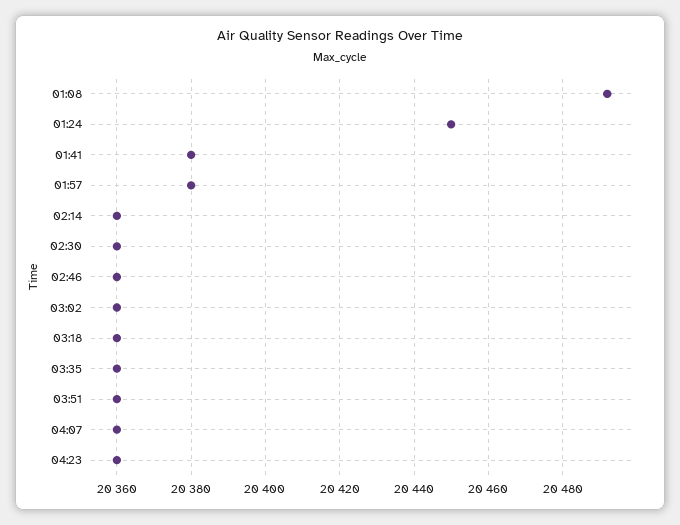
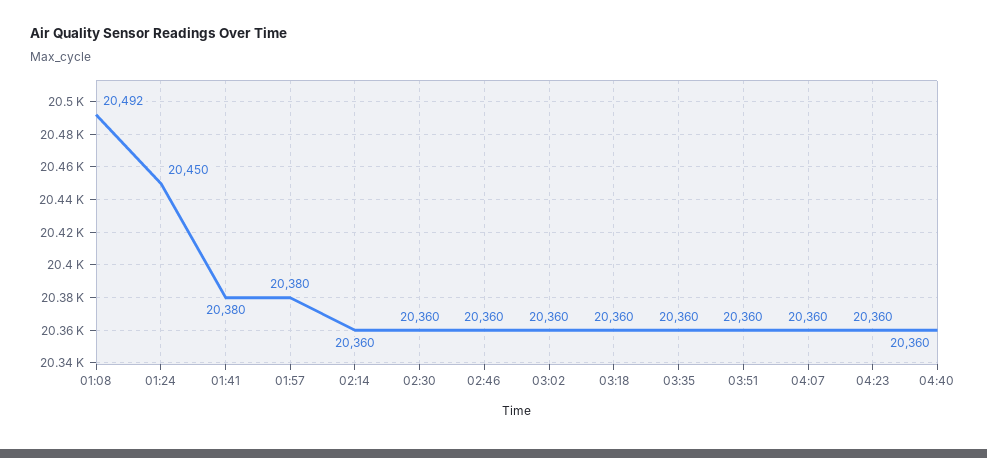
04:40: none -> 20360

